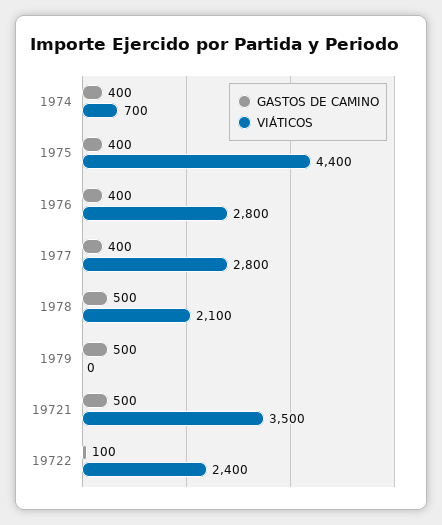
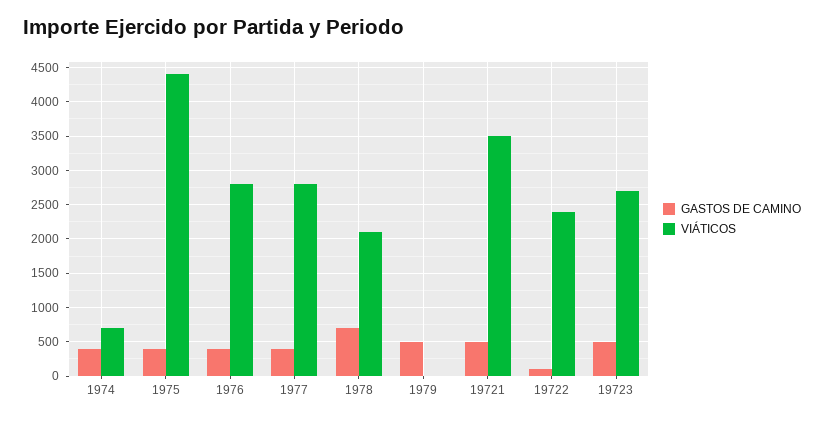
GASTOS DE CAMINO, 1978: 500 -> 700
GASTOS DE CAMINO, 19723: none -> 500
VIÁTICOS, 19723: none -> 2700

